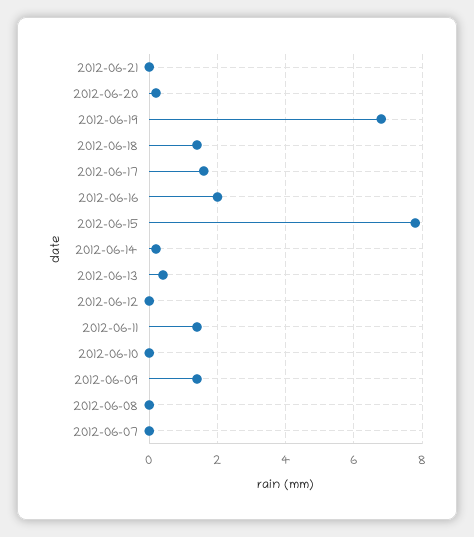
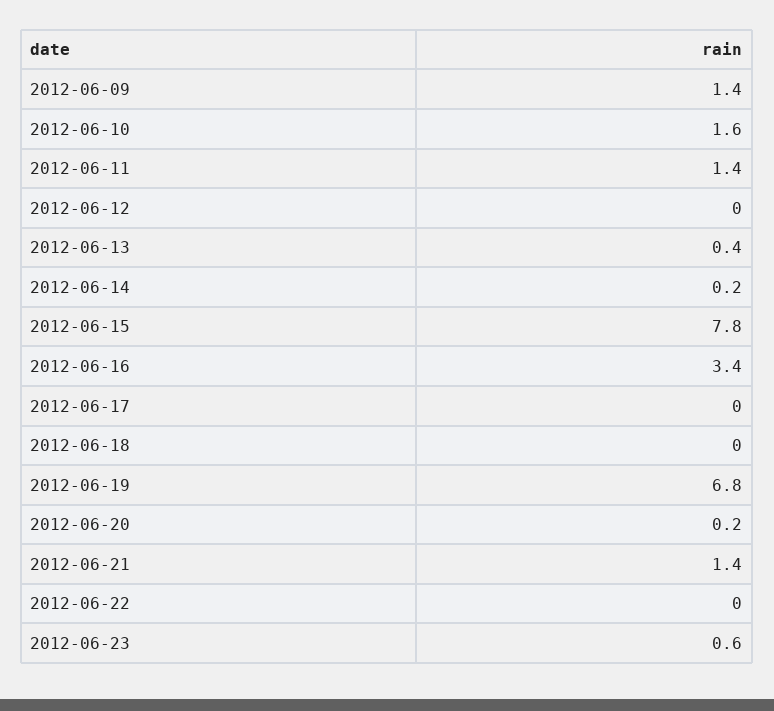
2012-06-21: 0 -> 1.4
2012-06-18: 1.5 -> 0
2012-06-17: 1.5 -> 0
2012-06-16: 2 -> 3.4
2012-06-10: 0 -> 1.6
2012-06-08: 0 -> none
2012-06-07: 0 -> none
2012-06-22: none -> 0
2012-06-23: none -> 0.6

